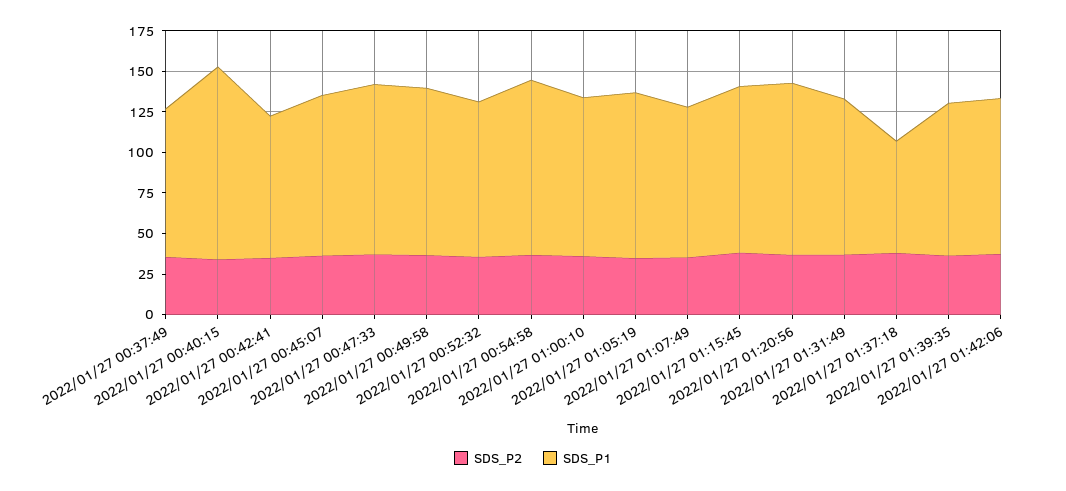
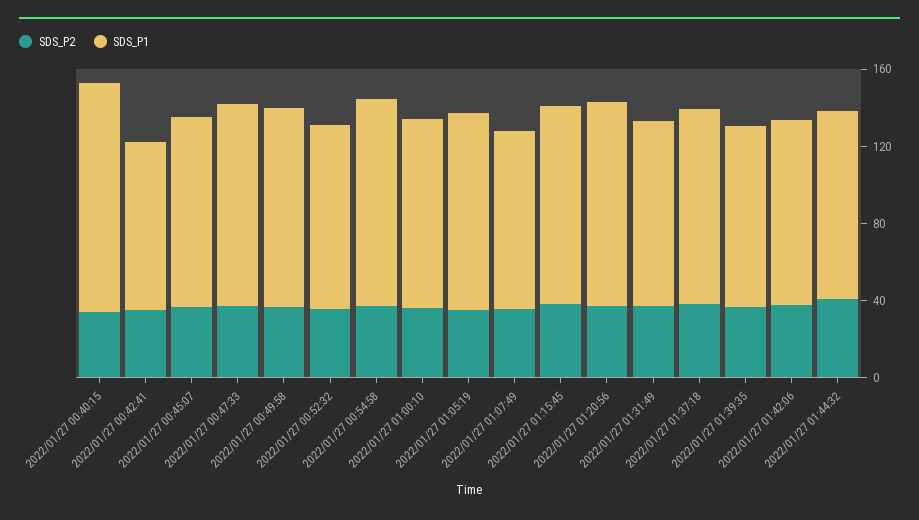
SDS_P2, 2022/01/27 00:37:49: 35 -> none
SDS_P1, 2022/01/27 00:37:49: 90 -> none
SDS_P1, 2022/01/27 01:37:18: 70 -> 100
SDS_P2, 2022/01/27 01:44:32: none -> 40
SDS_P1, 2022/01/27 01:44:32: none -> 100

